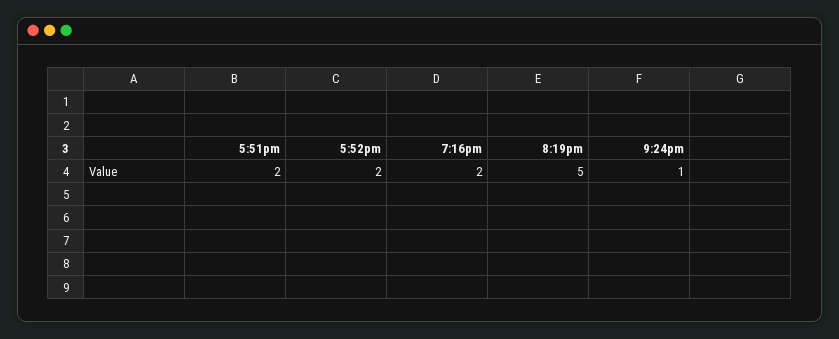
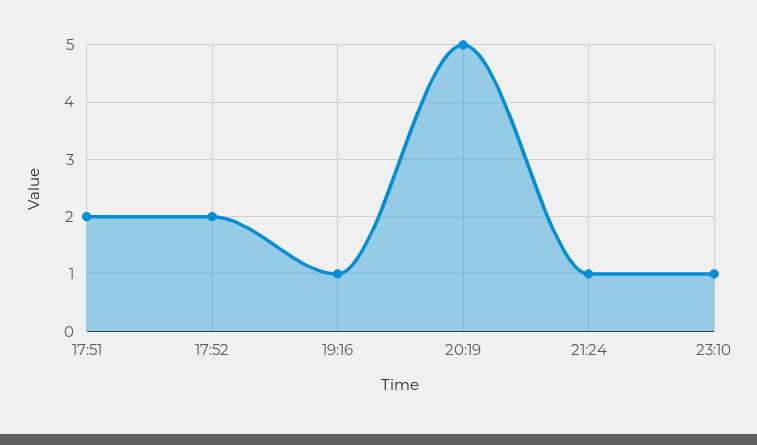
7:16pm: 2 -> 1
23:10: none -> 1

